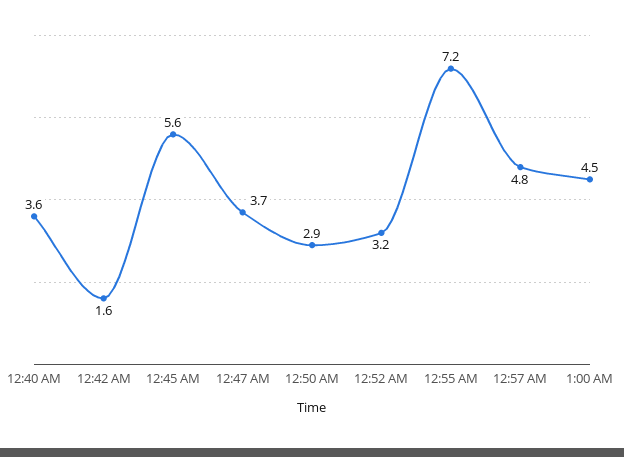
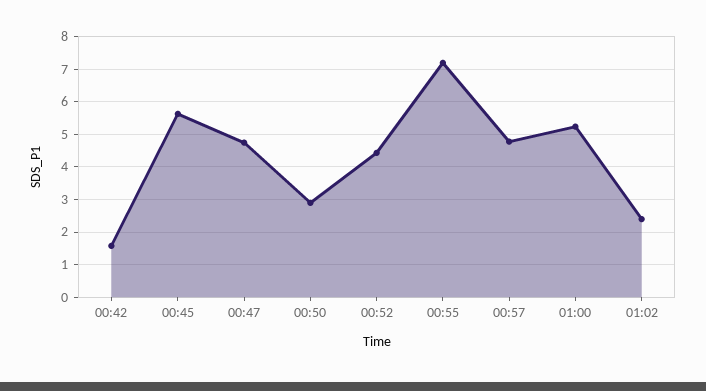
12:40 AM: 3.6 -> none
12:47 AM: 3.7 -> 4.8
12:52 AM: 3.2 -> 4.4
1:00 AM: 4.5 -> 5.2
01:02: none -> 2.4

